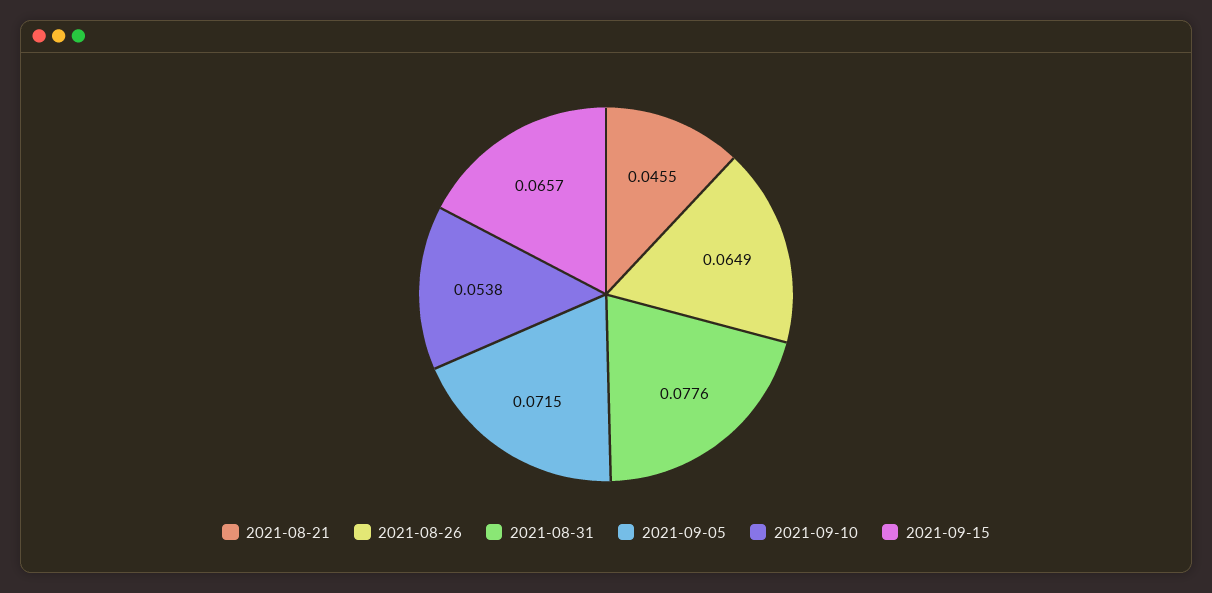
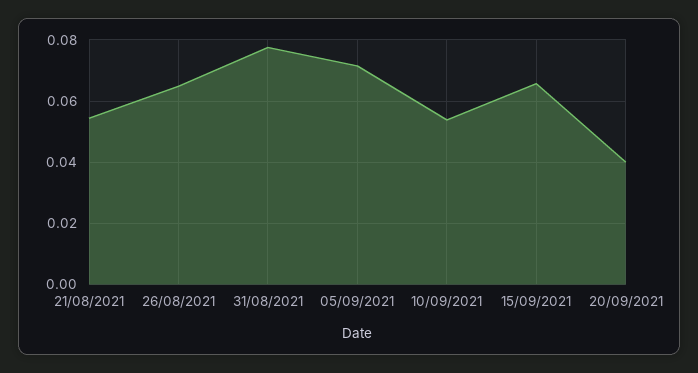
2021-08-21: 0.0455 -> 0.054
20/09/2021: none -> 0.04

